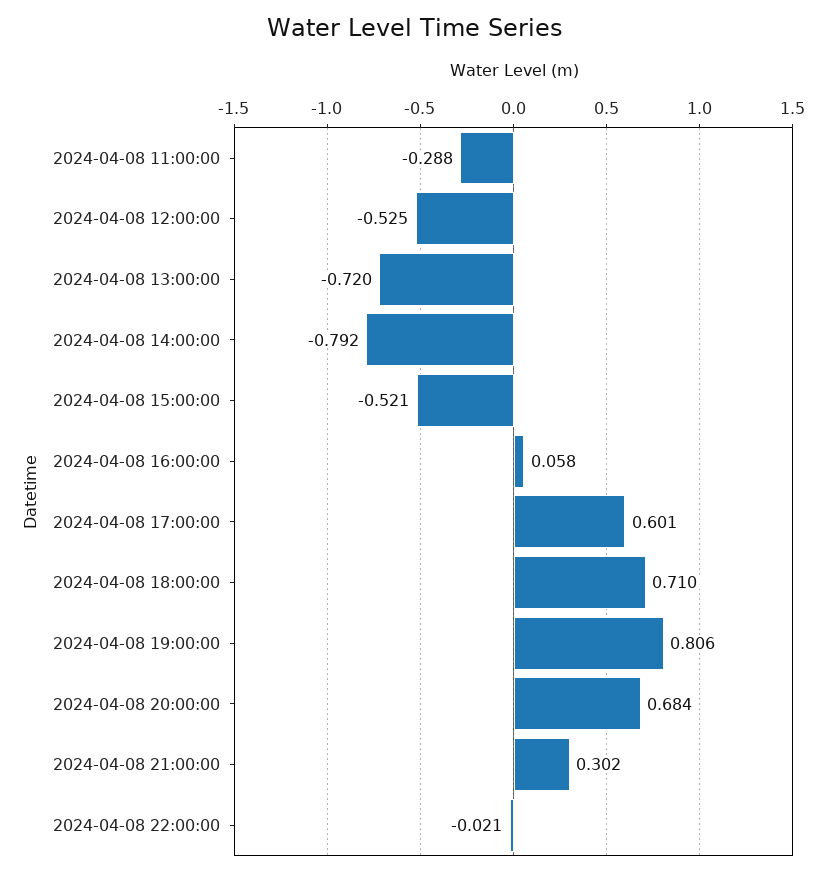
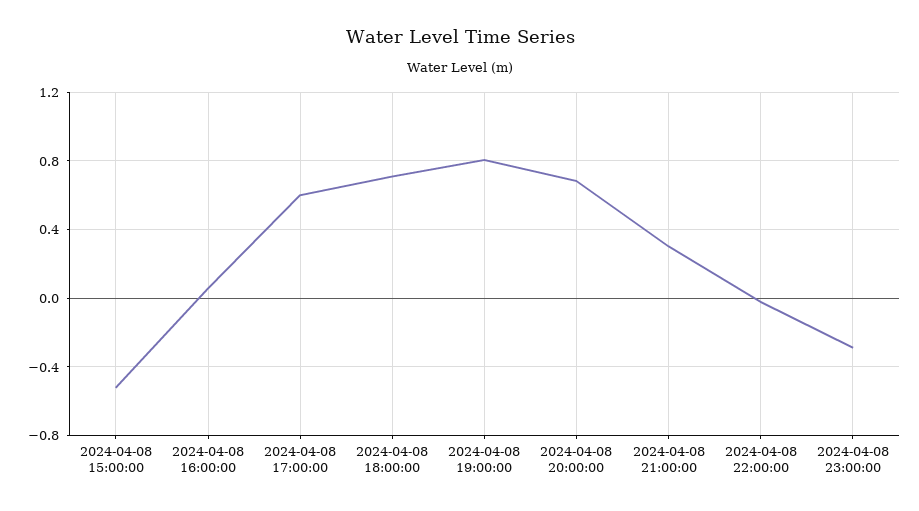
2024-04-08 11:00:00: -0.288 -> none
2024-04-08 12:00:00: -0.525 -> none
2024-04-08 13:00:00: -0.72 -> none
2024-04-08 14:00:00: -0.792 -> none
2024-04-08 23:00:00: none -> -0.3

